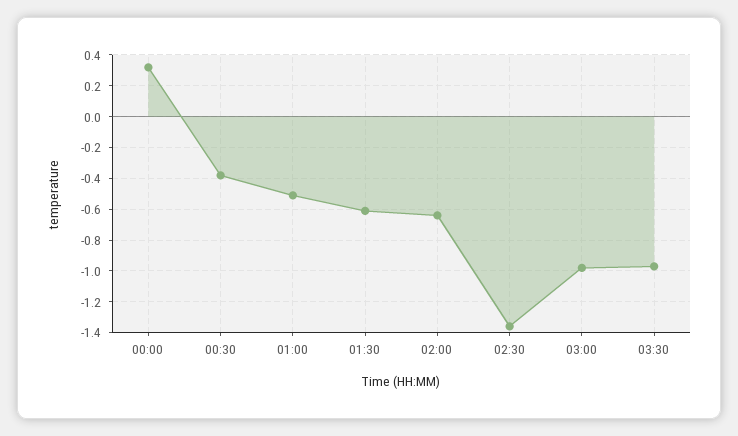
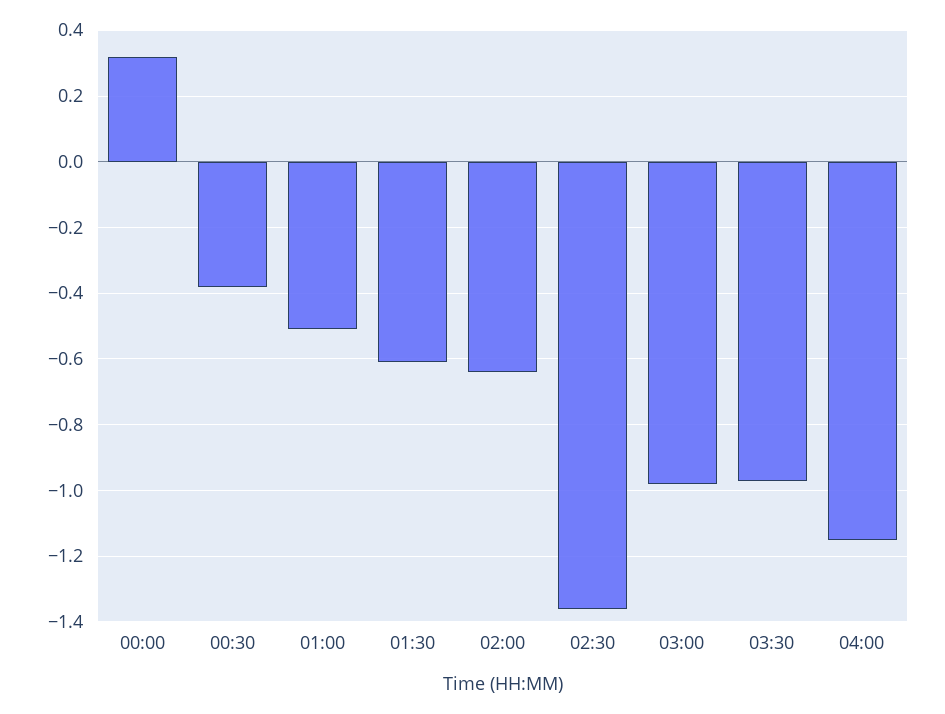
04:00: none -> -1.15

